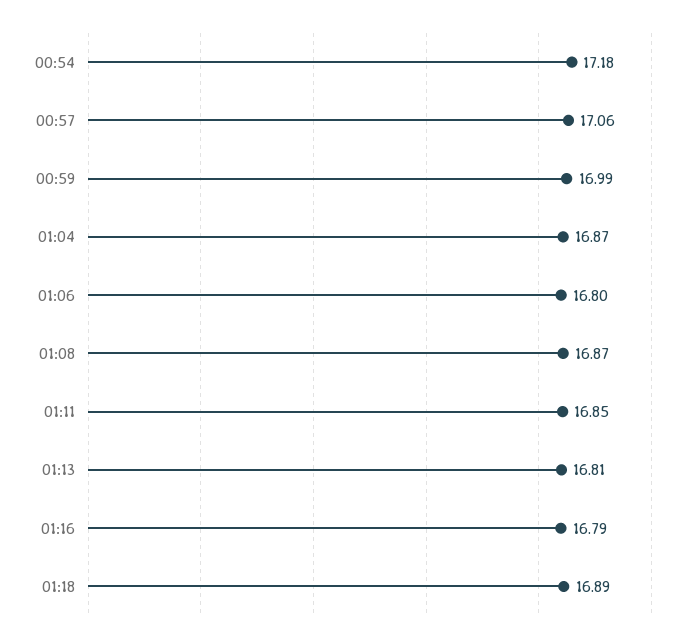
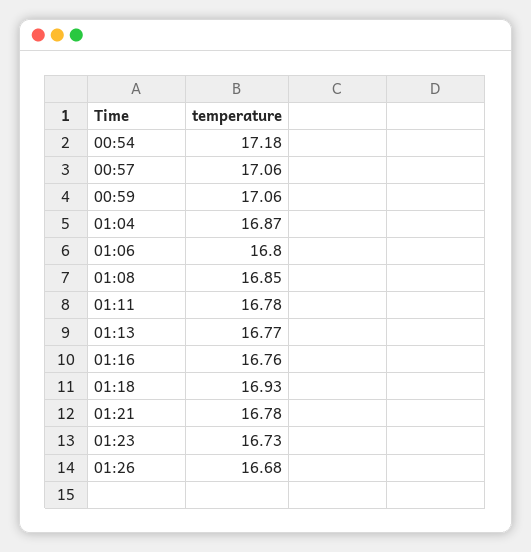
00:59: 16.99 -> 17.06
01:08: 16.87 -> 16.85
01:11: 16.85 -> 16.78
01:13: 16.81 -> 16.77
01:16: 16.79 -> 16.76
01:18: 16.89 -> 16.93
01:21: none -> 16.78
01:23: none -> 16.73
01:26: none -> 16.68

